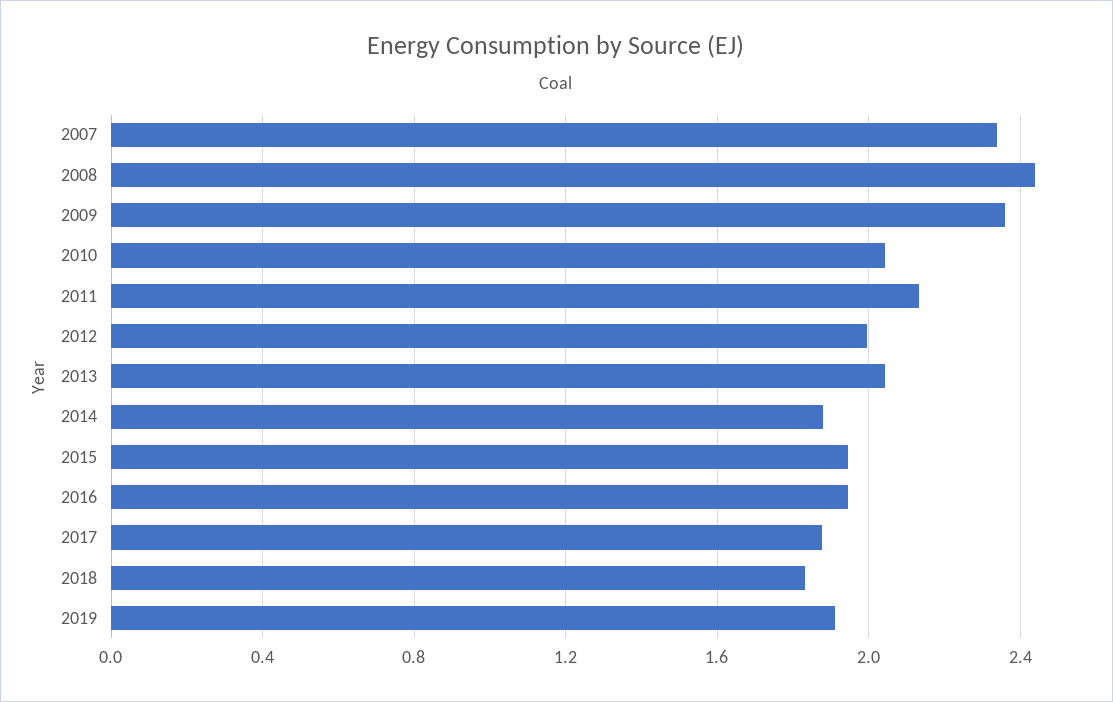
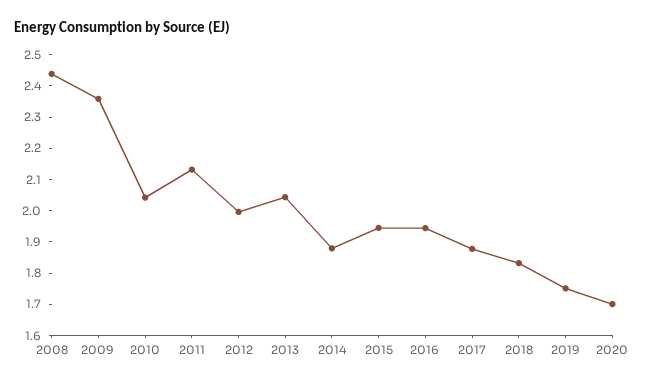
2007: 2.35 -> none
2019: 1.9 -> 1.75
2020: none -> 1.7

